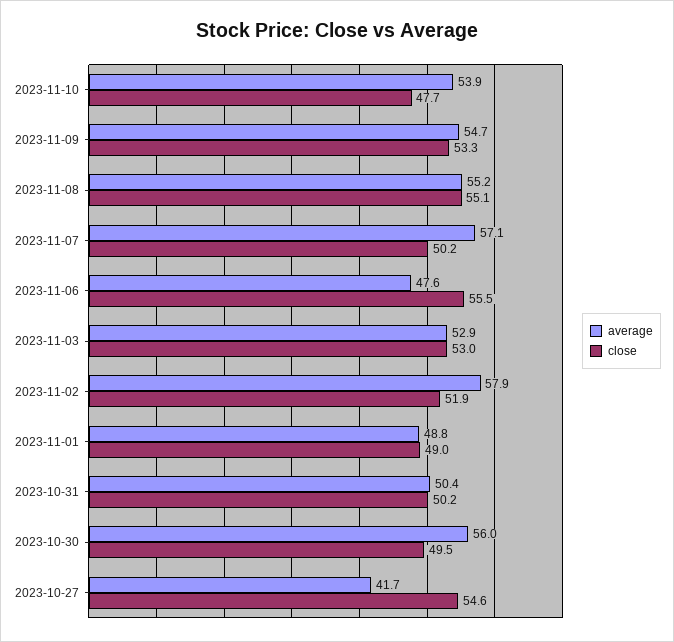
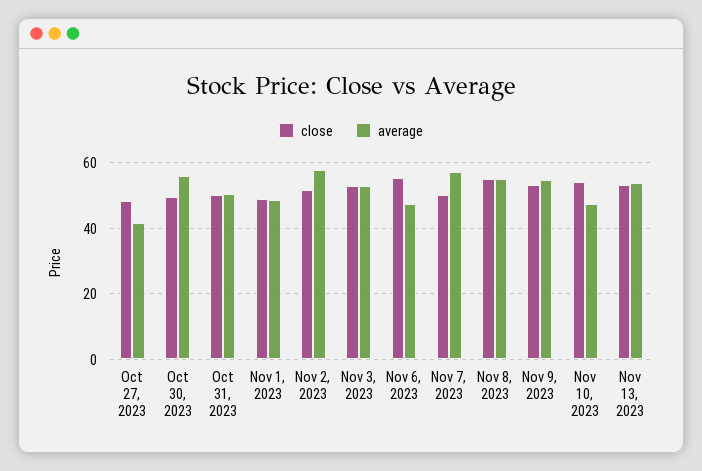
average, 2023-11-10: 53.9 -> 48
close, 2023-11-10: 47.7 -> 54
close, 2023-10-27: 54.6 -> 48
close, Nov 13, 2023: none -> 54
average, Nov 13, 2023: none -> 54

